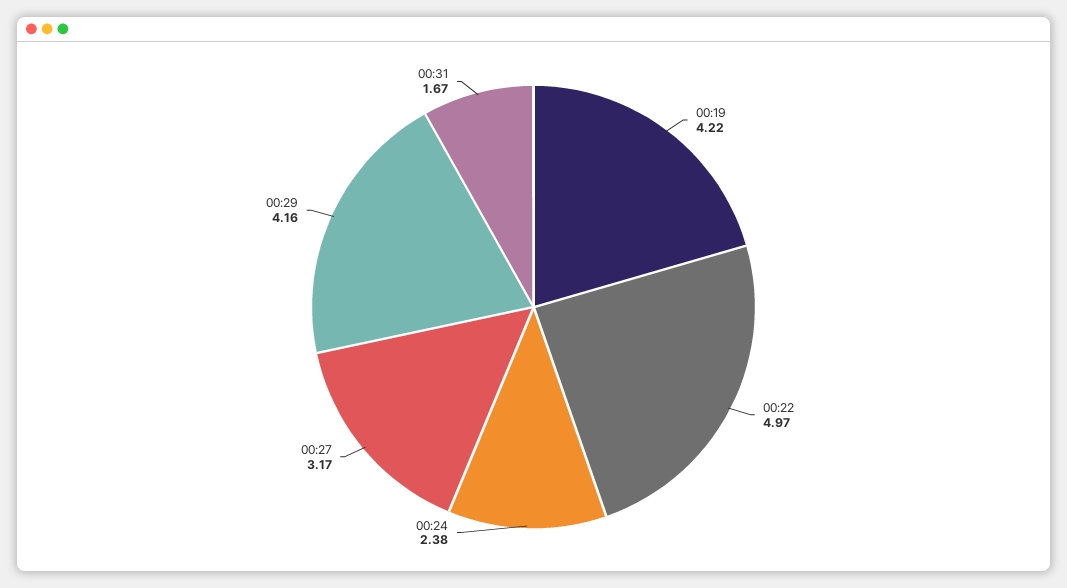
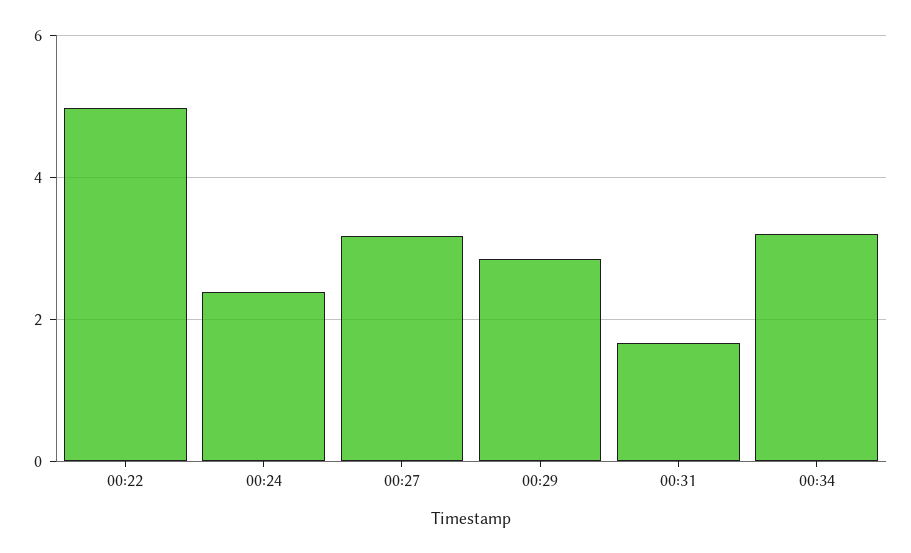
00:19: 4.22 -> none
00:29: 4.16 -> 2.8
00:34: none -> 3.2

